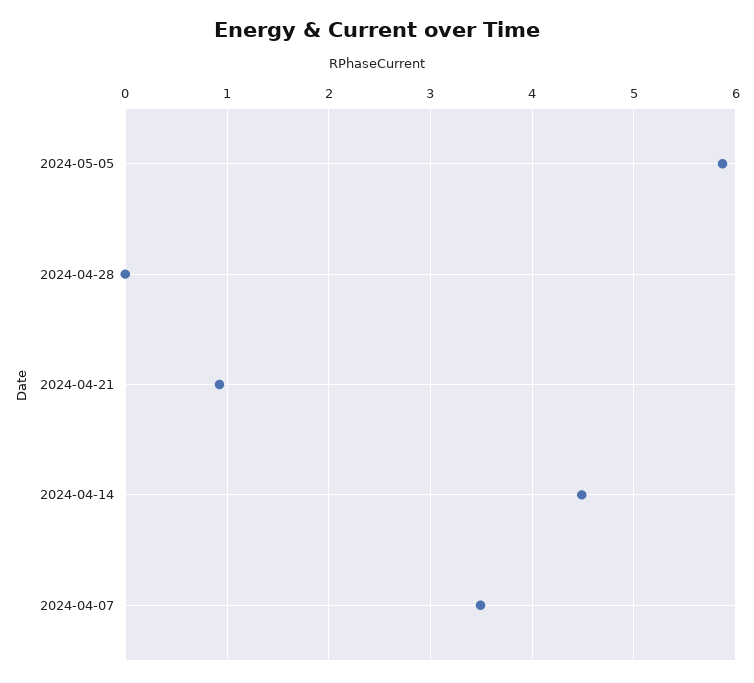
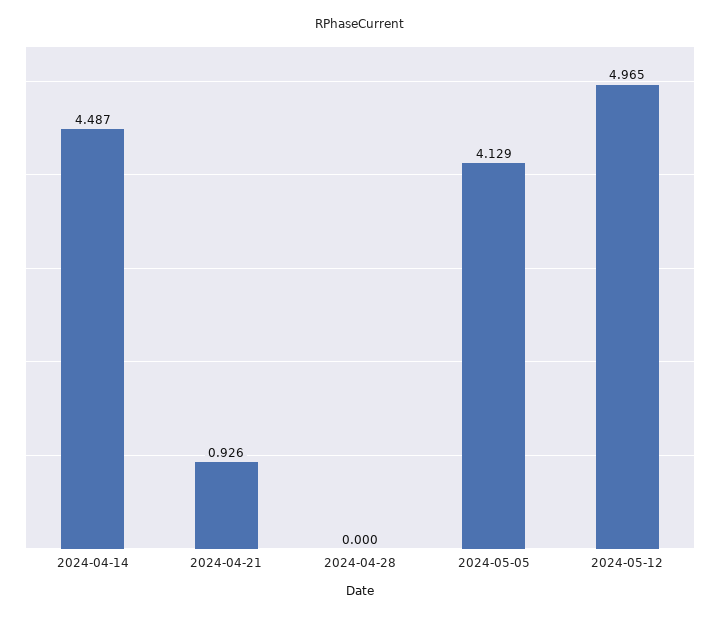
2024-05-05: 5.9 -> 4.129
2024-04-07: 3.5 -> none
2024-05-12: none -> 4.965

